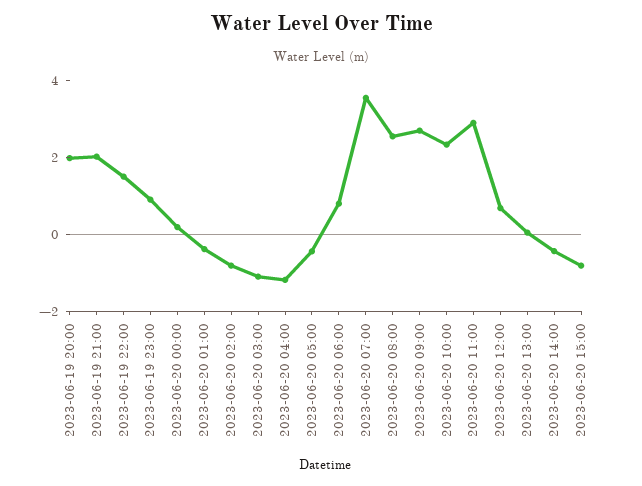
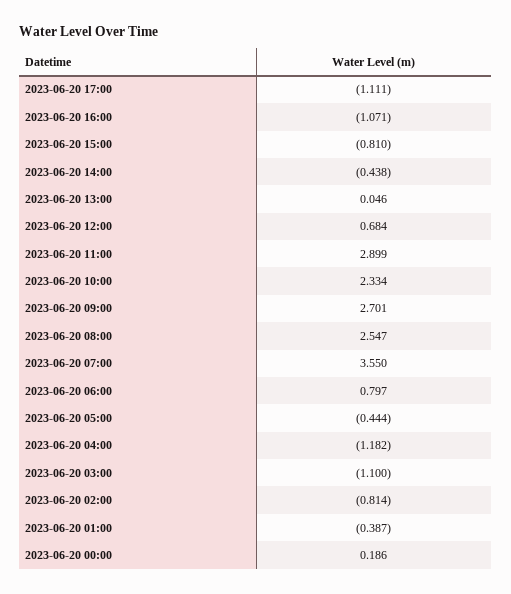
2023-06-19 20:00: 2 -> none
2023-06-19 21:00: 2 -> none
2023-06-19 22:00: 1.5 -> none
2023-06-19 23:00: 1 -> none
2023-06-20 17:00: none -> -1.111
2023-06-20 16:00: none -> -1.071

